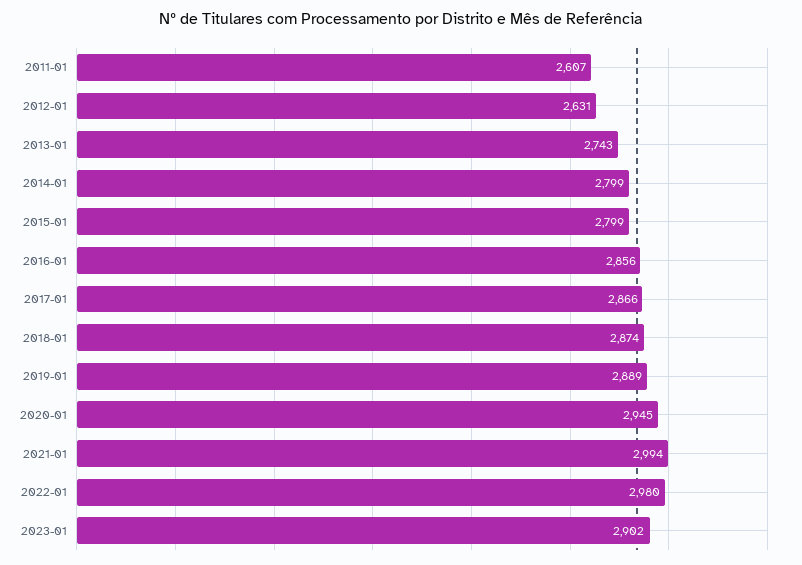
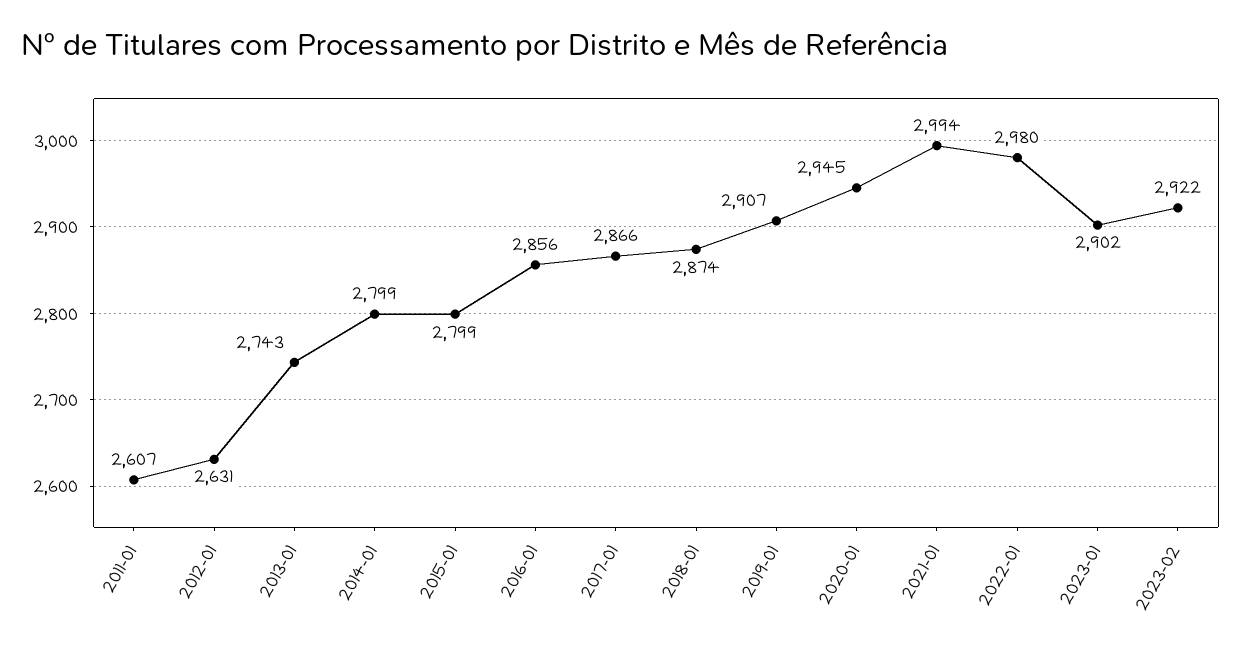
2019-01: 2889 -> 2907
2023-02: none -> 2922

